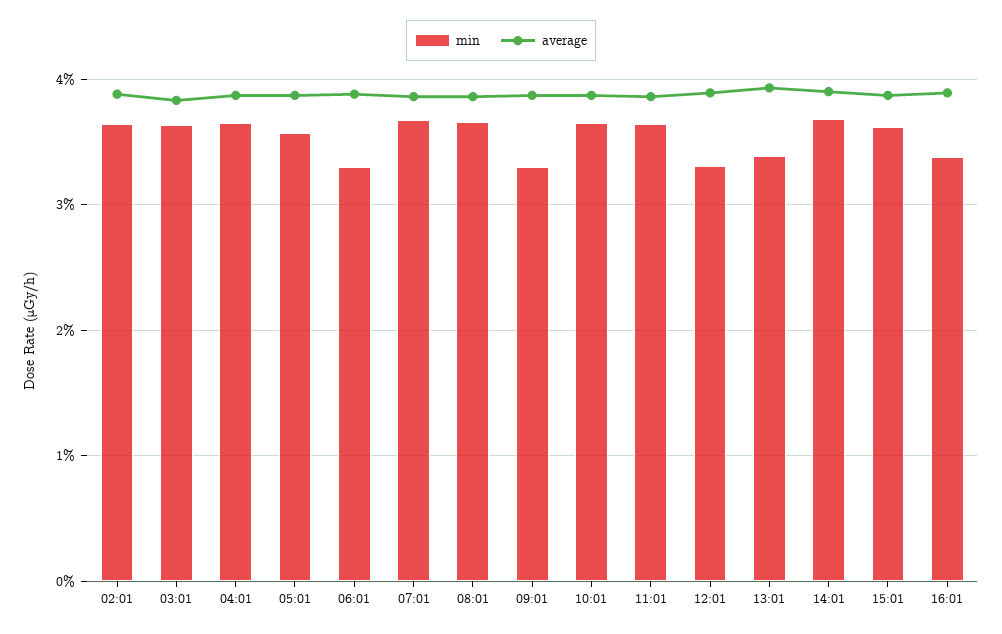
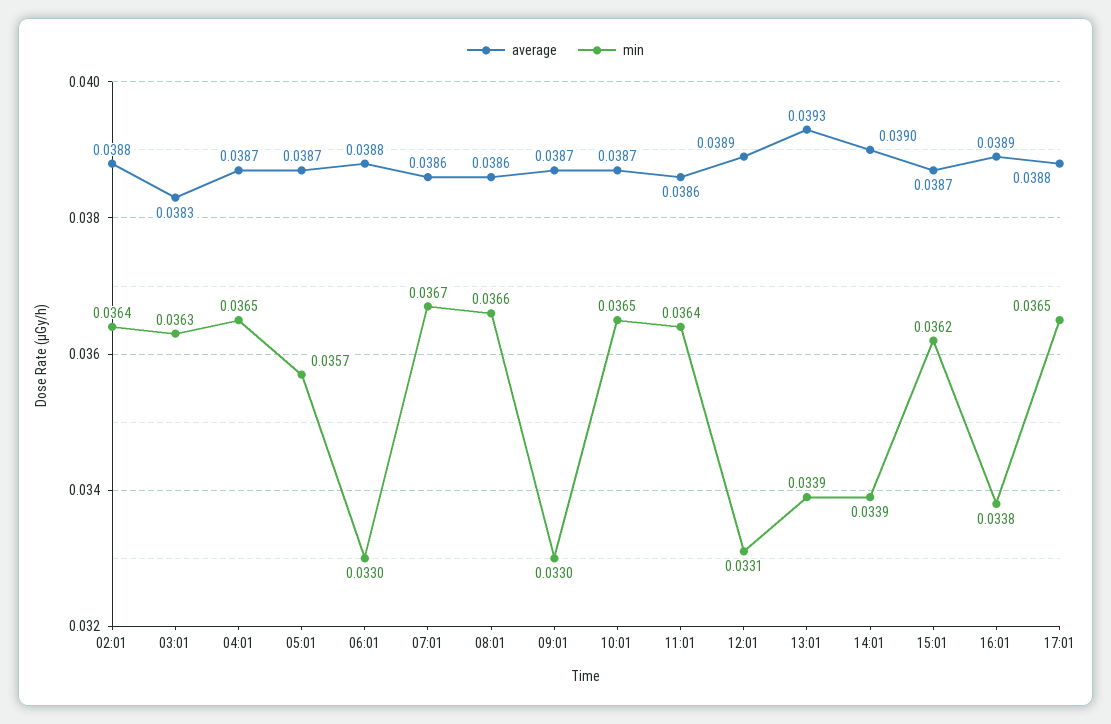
min, 14:01: 0.037 -> 0.0339
average, 17:01: none -> 0.0388
min, 17:01: none -> 0.0365

